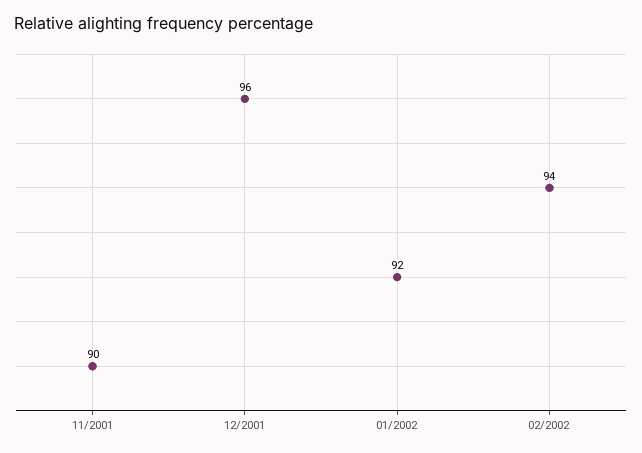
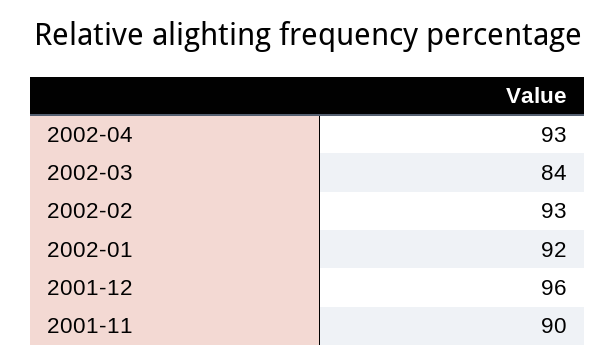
02/2002: 94 -> 93
2002-04: none -> 93
2002-03: none -> 84

